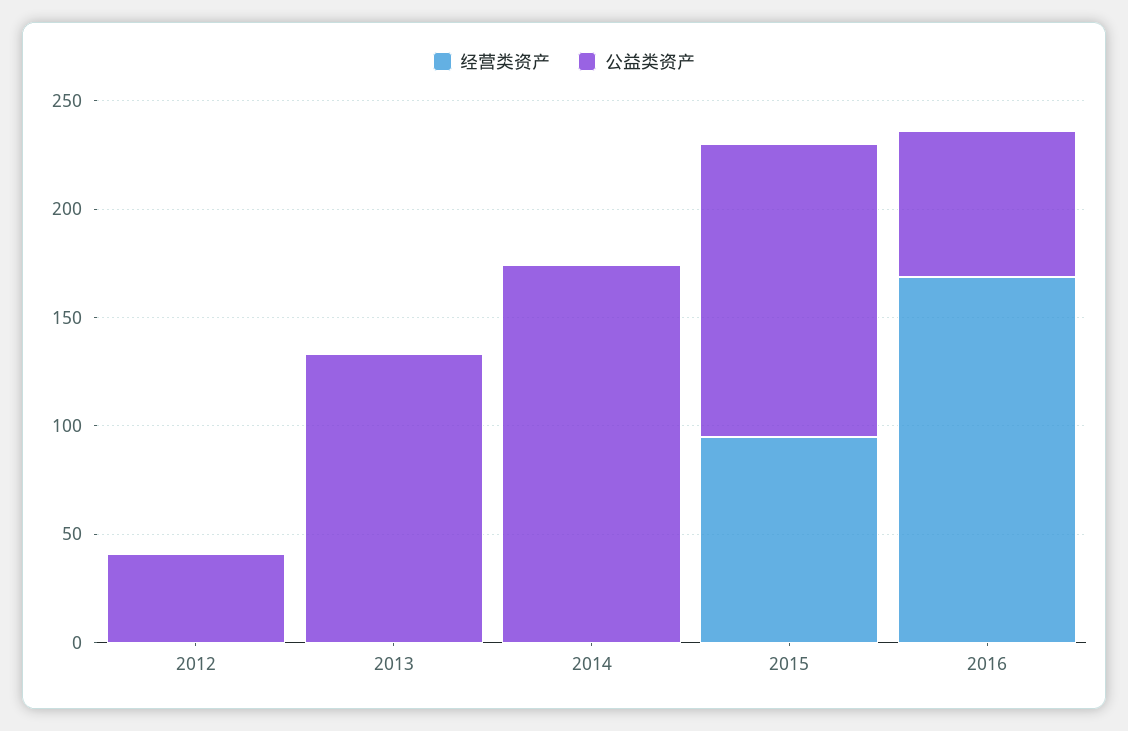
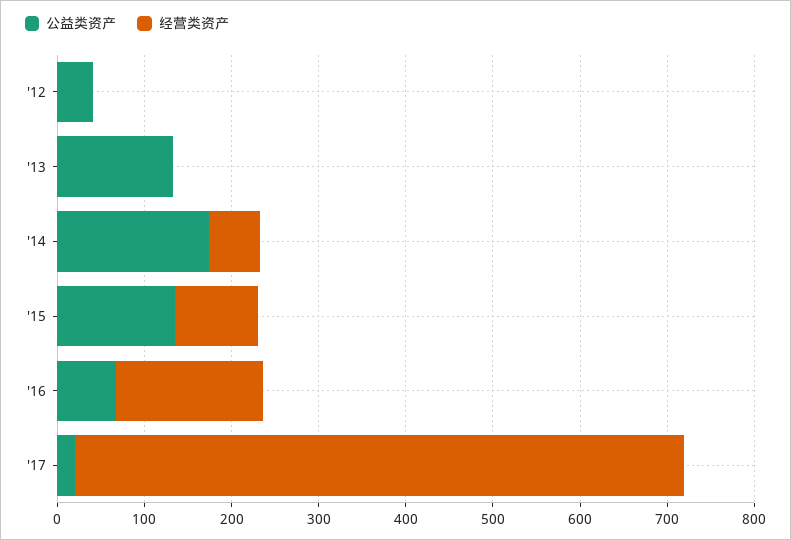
经营类资产, 2014: 0 -> 60
公益类资产, '17: none -> 20
经营类资产, '17: none -> 700

